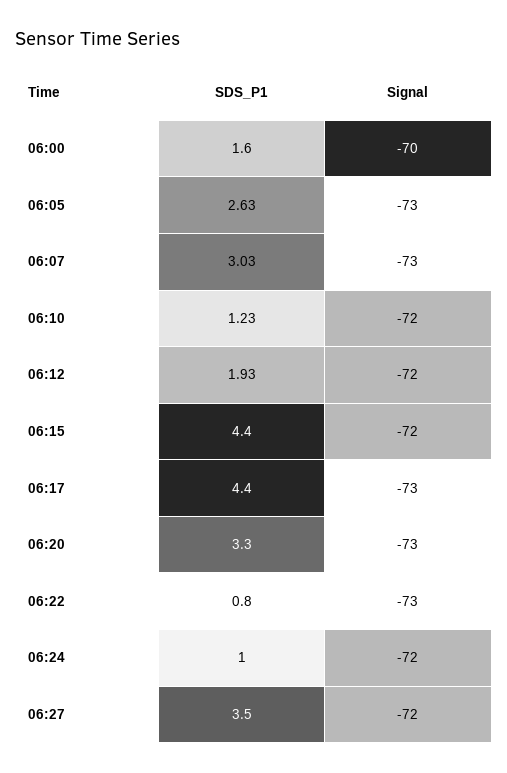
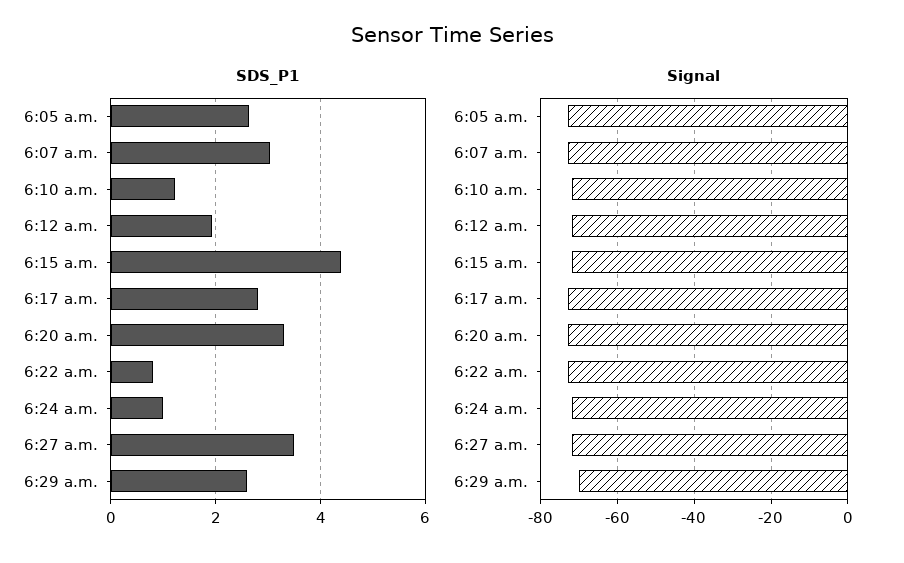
SDS_P1, 06:00: 1.6 -> none
Signal, 06:00: -70 -> none
SDS_P1, 06:17: 4.4 -> 2.8
SDS_P1, 6:29 a.m.: none -> 2.6
Signal, 6:29 a.m.: none -> -70

